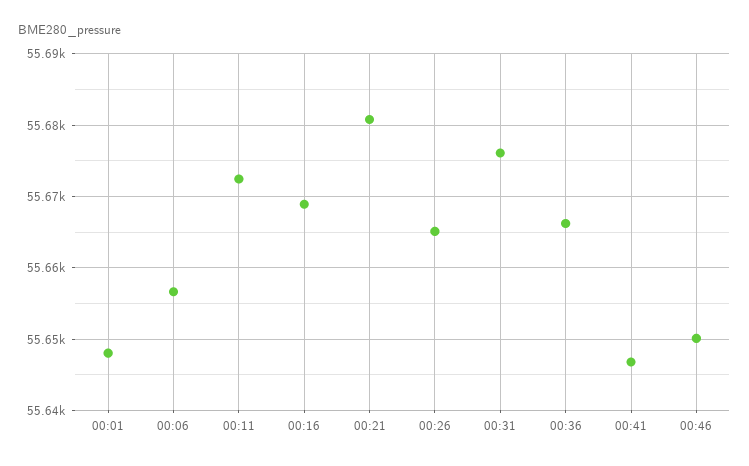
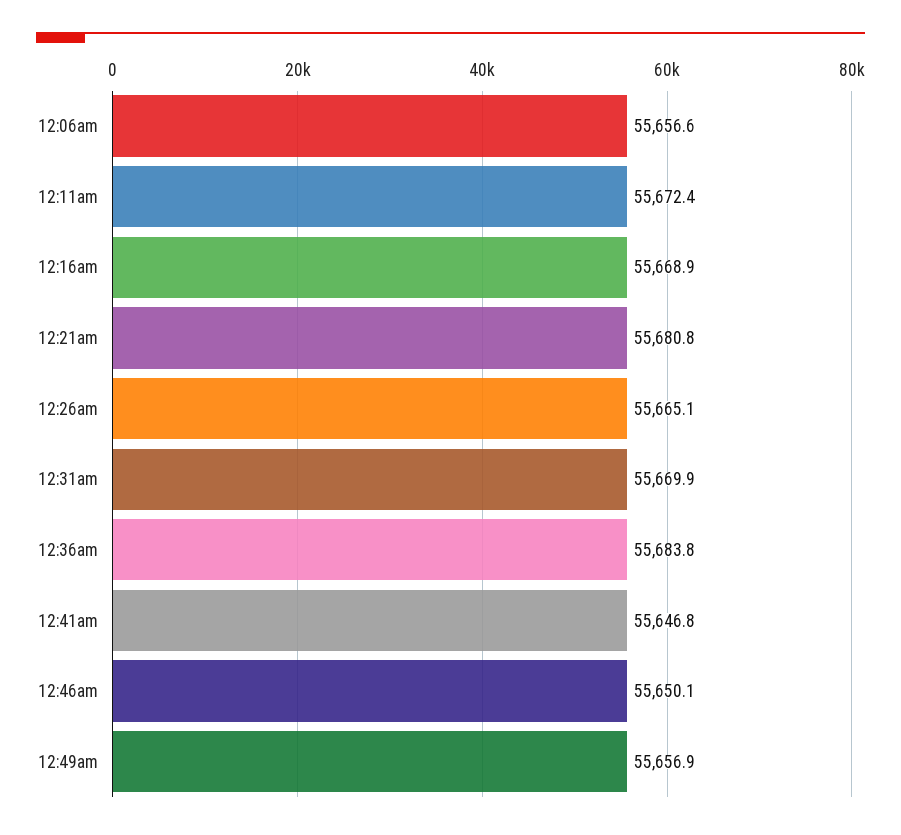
00:01: 55648 -> none
00:31: 55676 -> 55669.9
00:36: 55666 -> 55683.8
12:49am: none -> 55656.9

